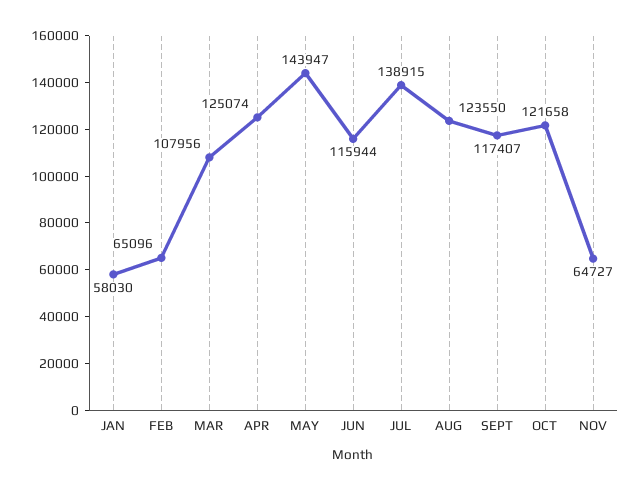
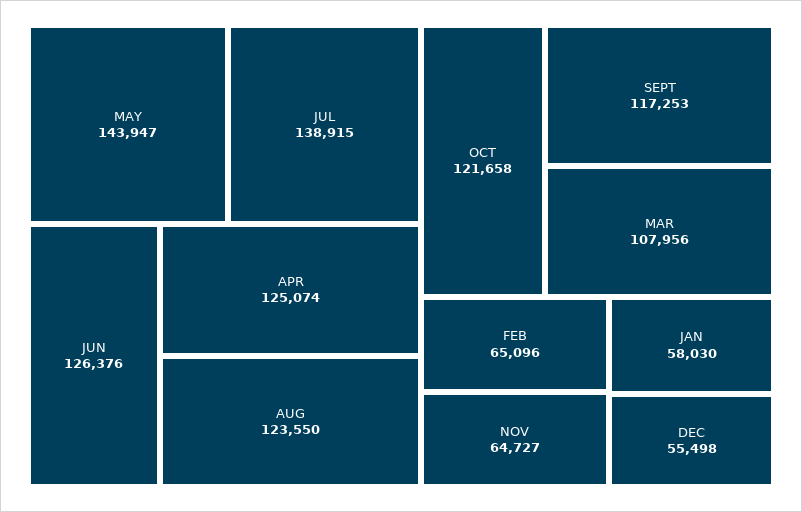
JUN: 115944 -> 126376
SEPT: 117407 -> 117253
DEC: none -> 55498

